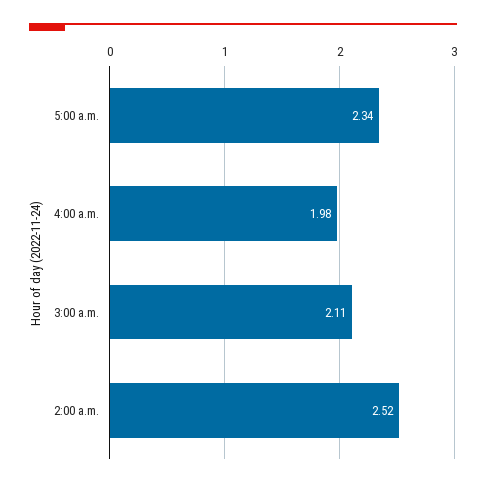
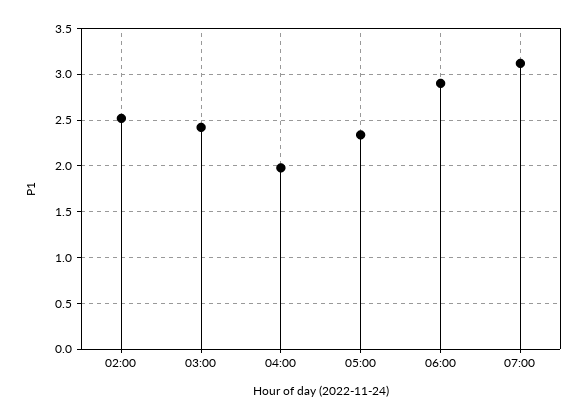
3:00 a.m.: 2.11 -> 2.4
06:00: none -> 2.9
07:00: none -> 3.1

